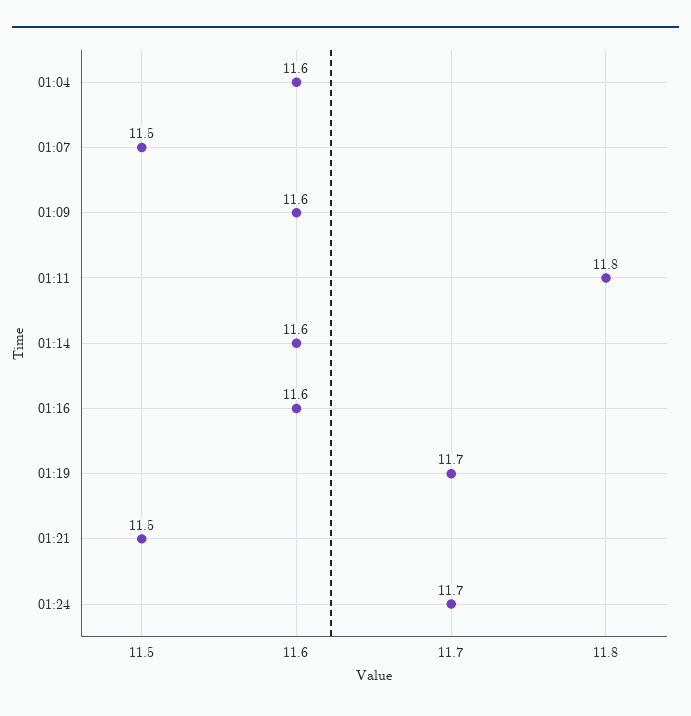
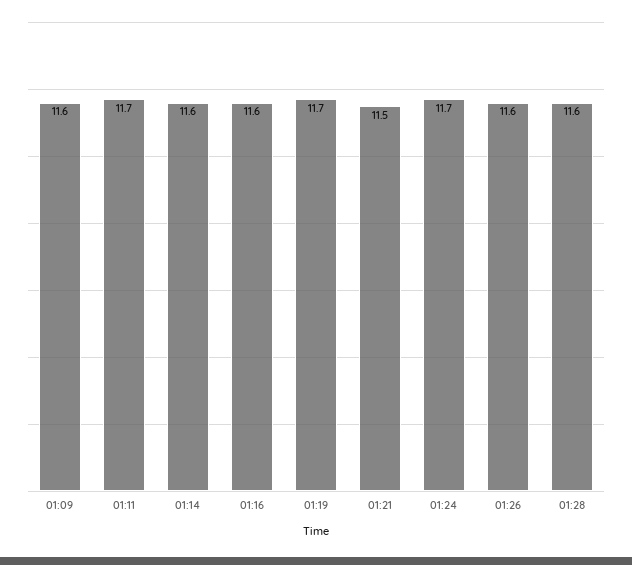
01:04: 11.6 -> none
01:07: 11.5 -> none
01:11: 11.8 -> 11.7
01:26: none -> 11.6
01:28: none -> 11.6

